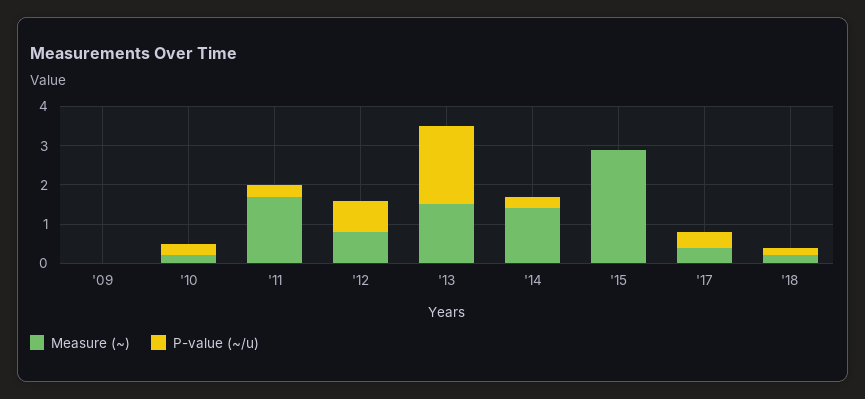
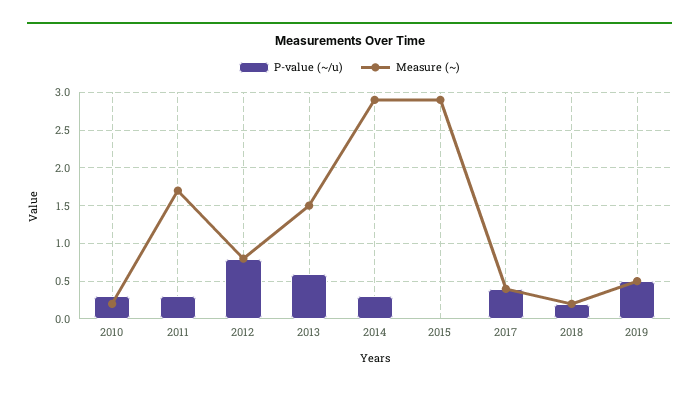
Measure (~), '09: 0 -> none
P-value (~/u), '09: 0 -> none
P-value (~/u), '13: 2 -> 0.6
Measure (~), '14: 1.5 -> 2.9
P-value (~/u), 2019: none -> 0.5
Measure (~), 2019: none -> 0.5

